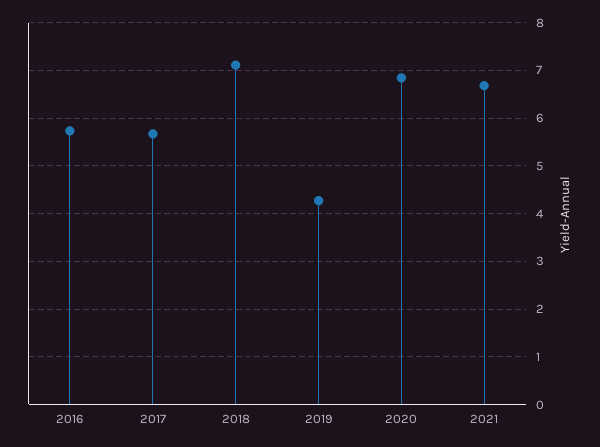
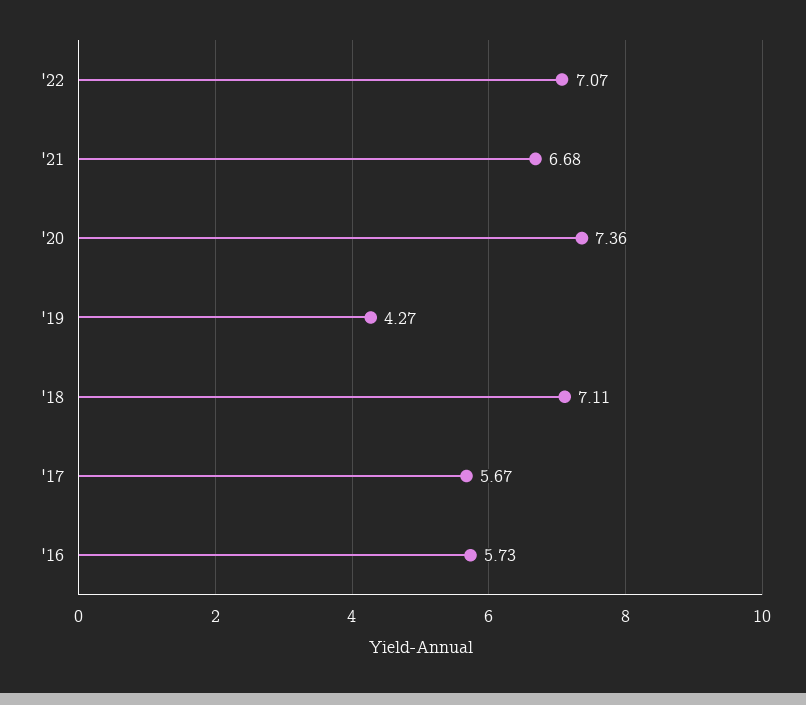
2020: 6.8 -> 7.36
'22: none -> 7.07

